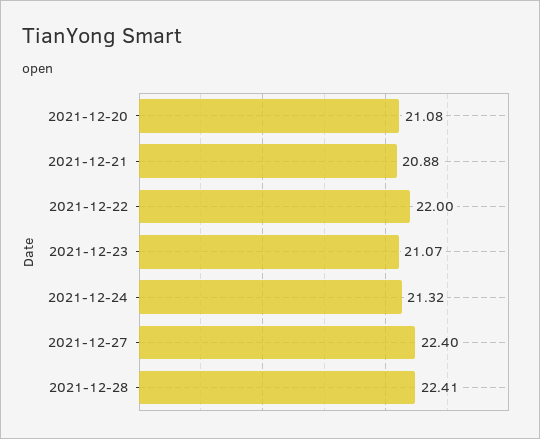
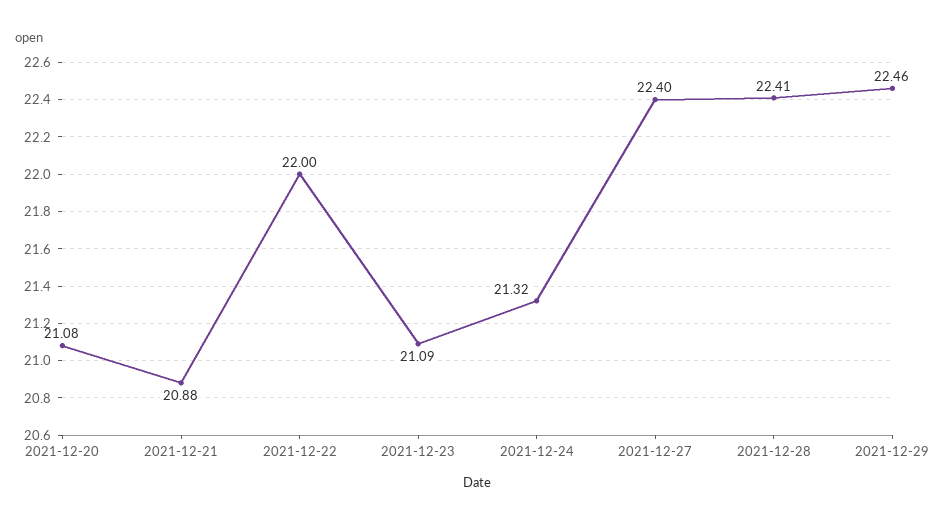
2021-12-23: 21.07 -> 21.09
2021-12-29: none -> 22.46

